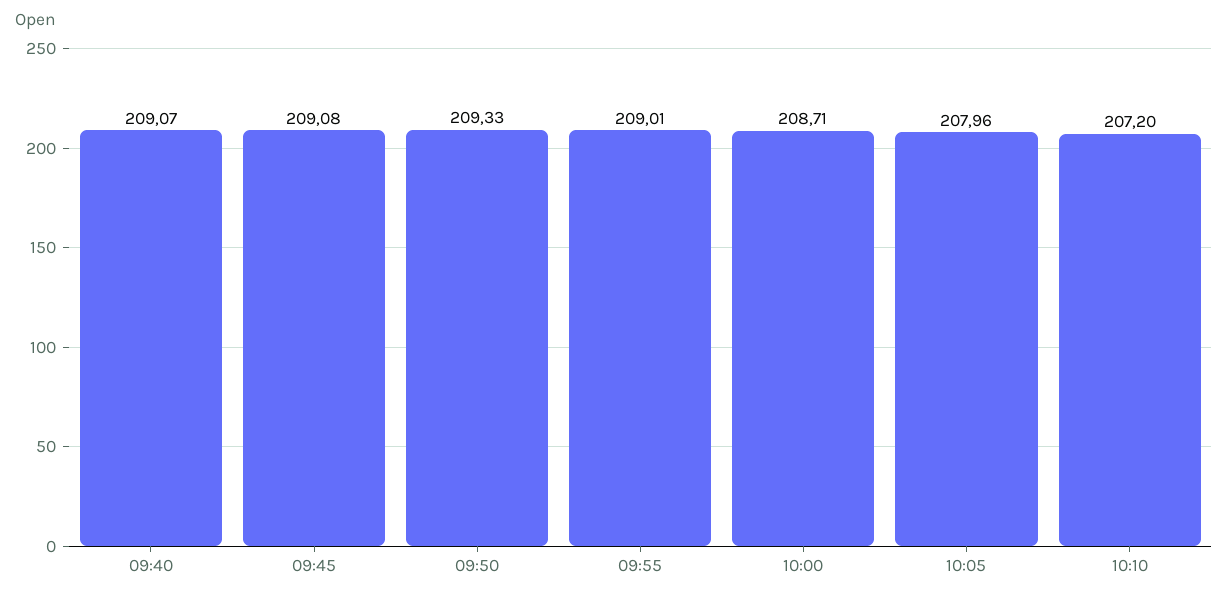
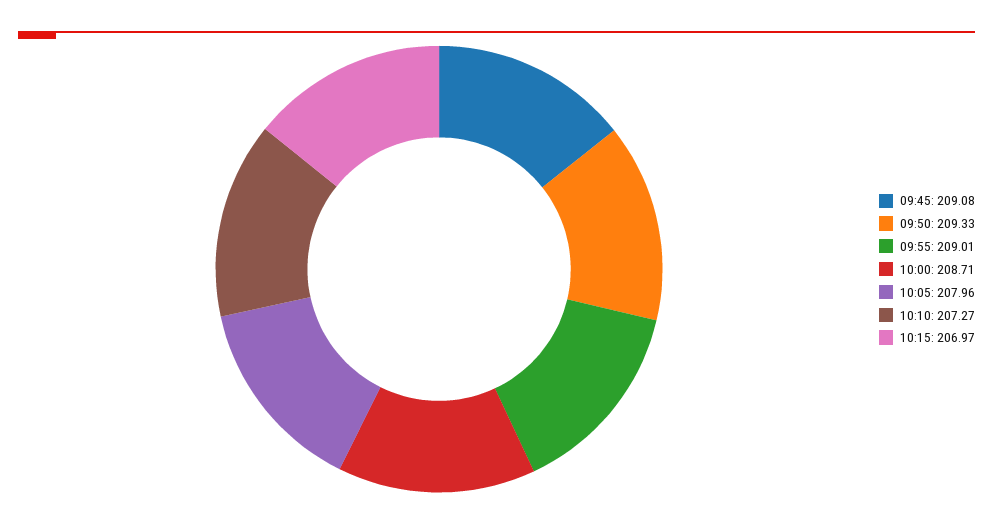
09:40: 209.07 -> none
10:10: 207.2 -> 207.27
10:15: none -> 206.97

